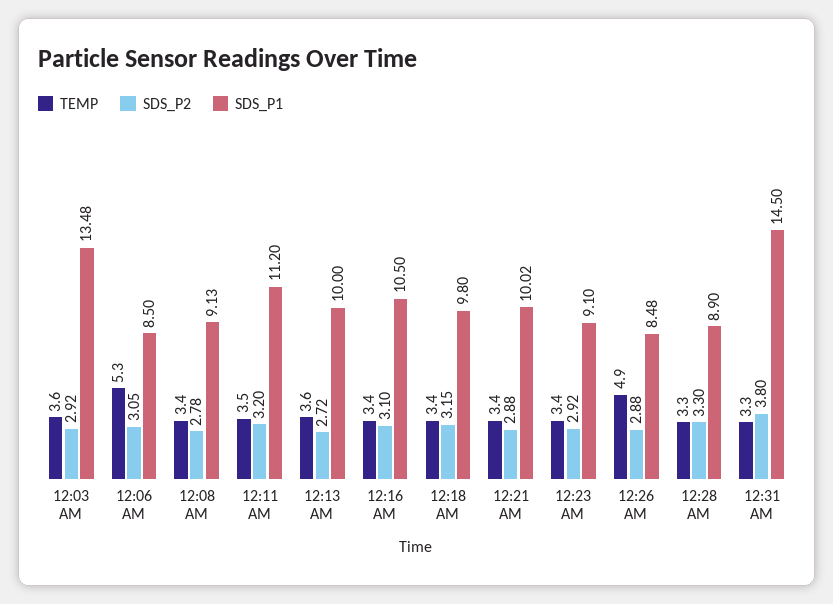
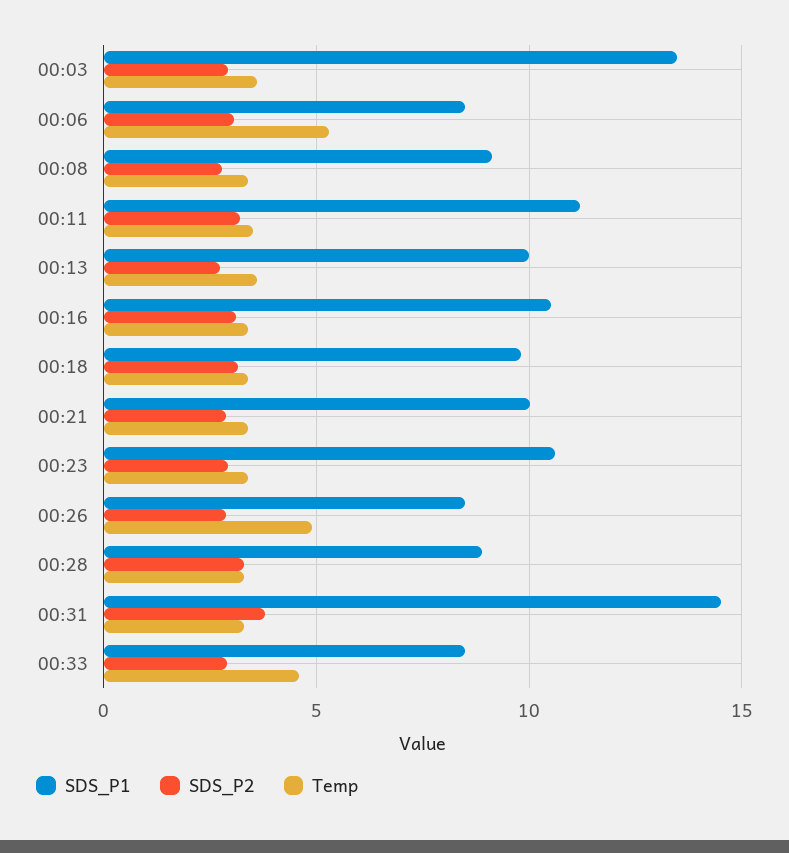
SDS_P1, 12:23 AM: 9.1 -> 10.5
SDS_P1, 00:33: none -> 8.5
SDS_P2, 00:33: none -> 3
TEMP, 00:33: none -> 4.5

